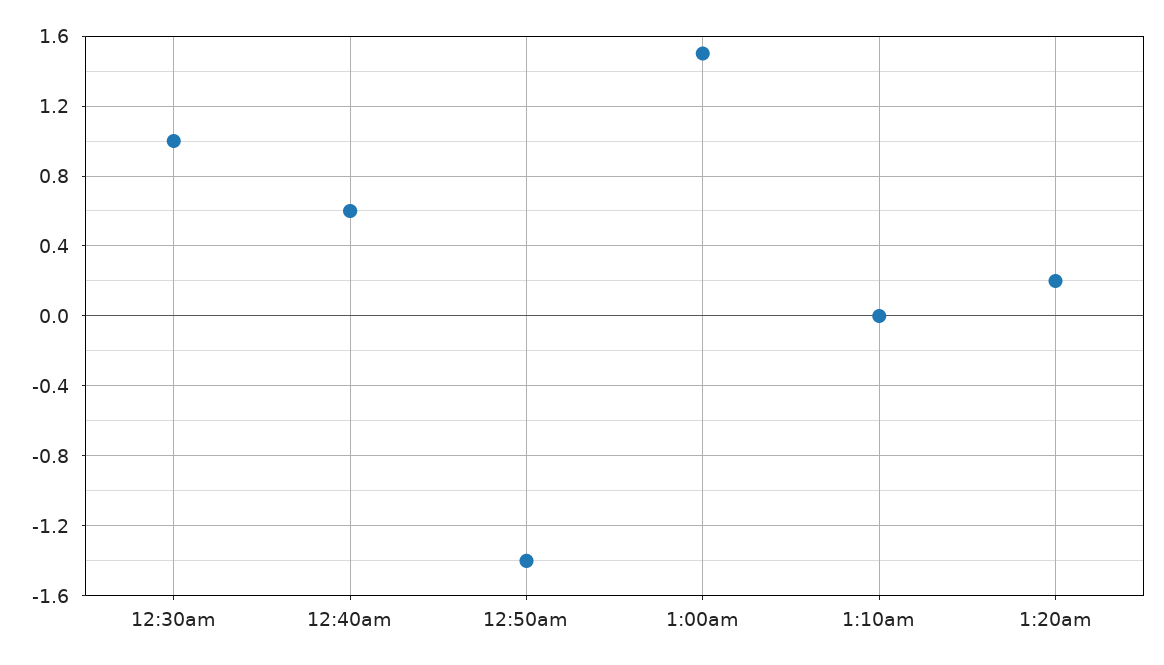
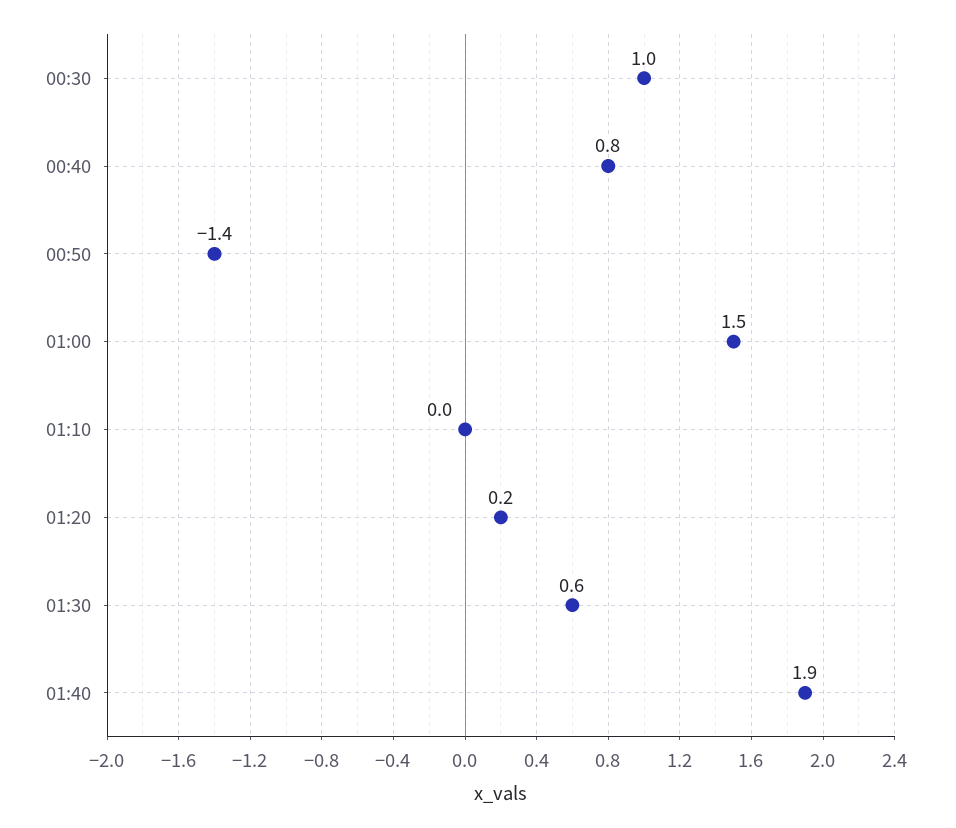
12:40am: 0.6 -> 0.8
01:30: none -> 0.6
01:40: none -> 1.9

